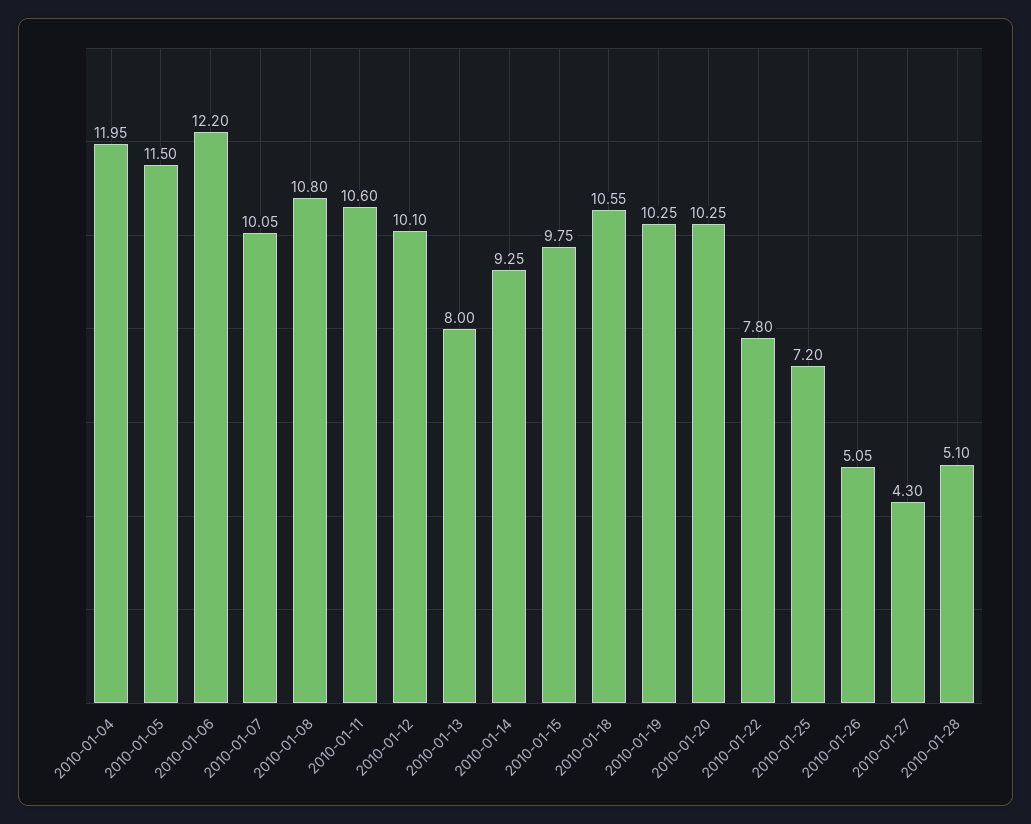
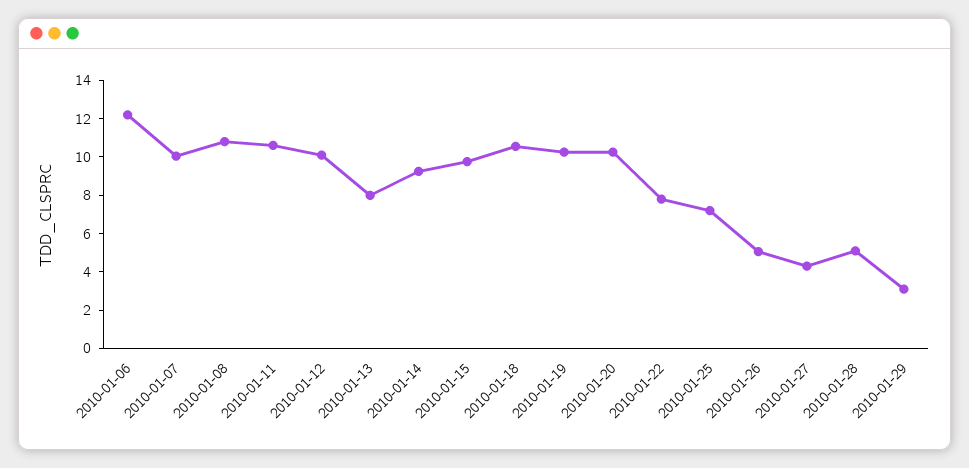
2010-01-04: 11.95 -> none
2010-01-05: 11.5 -> none
2010-01-29: none -> 3

